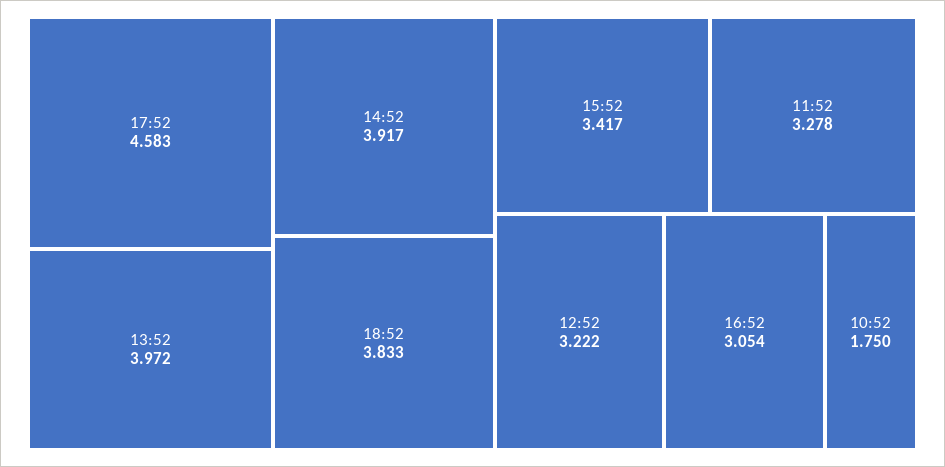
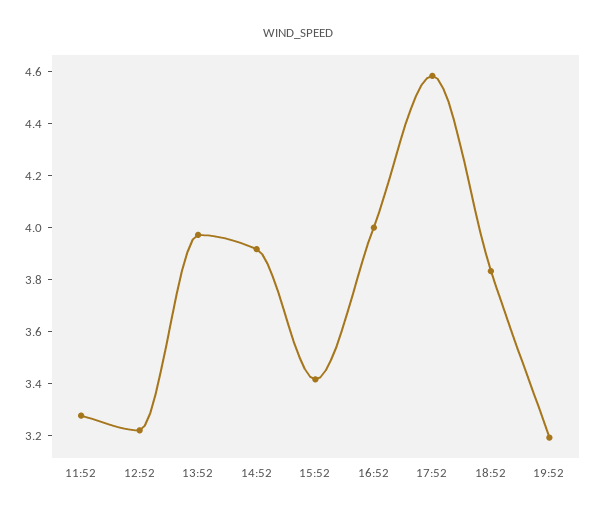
16:52: 3.054 -> 4
10:52: 1.75 -> none
19:52: none -> 3.2

